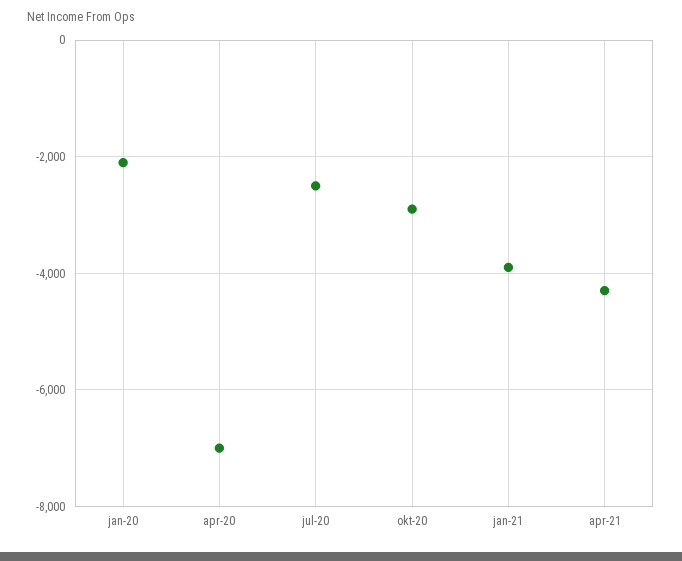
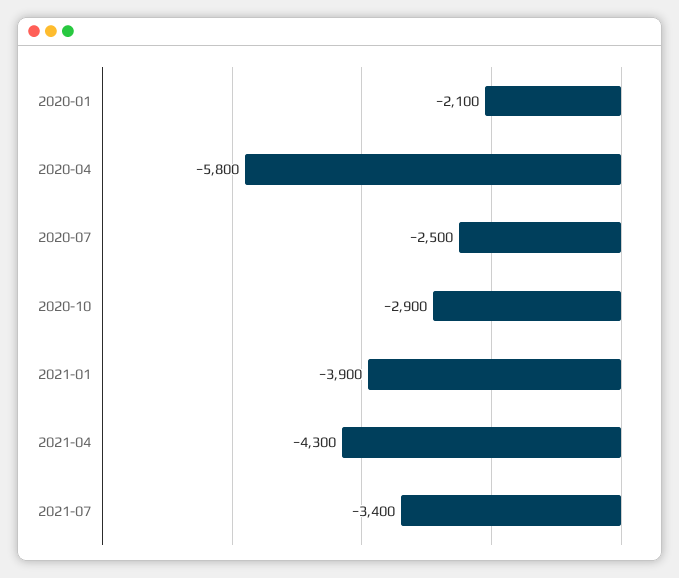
apr-20: -7000 -> -5800
2021-07: none -> -3400

